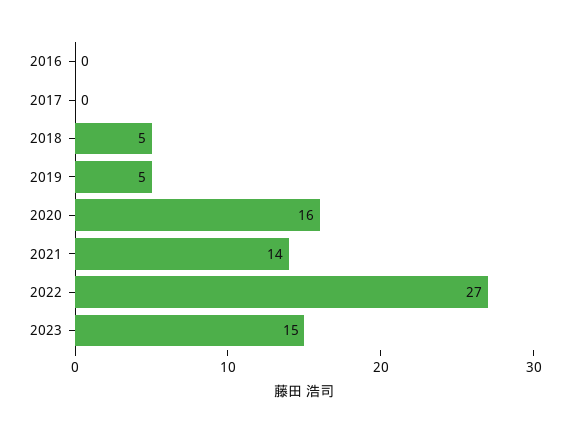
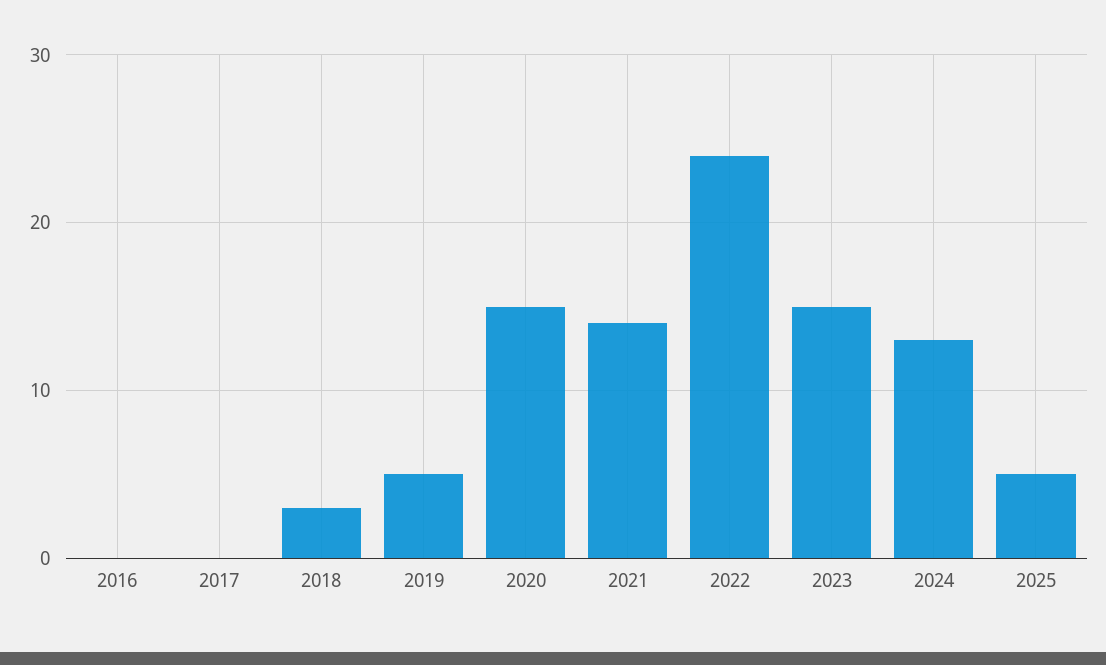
2018: 5 -> 3
2020: 16 -> 15
2022: 27 -> 24
2024: none -> 13
2025: none -> 5

